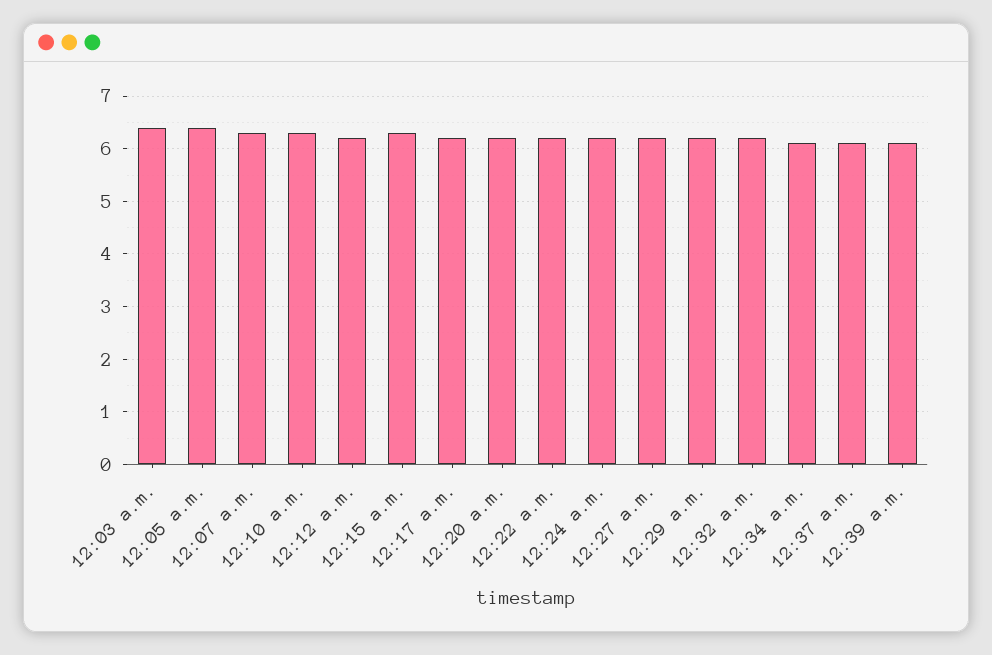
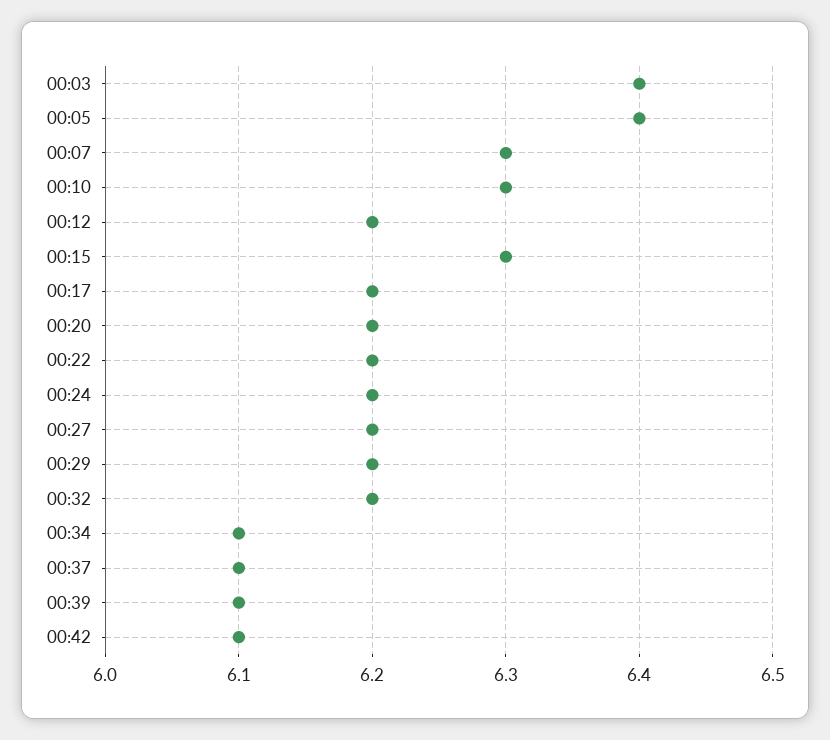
00:42: none -> 6.1

